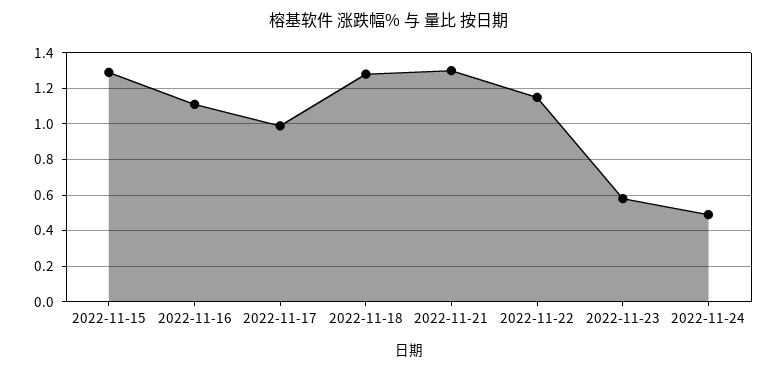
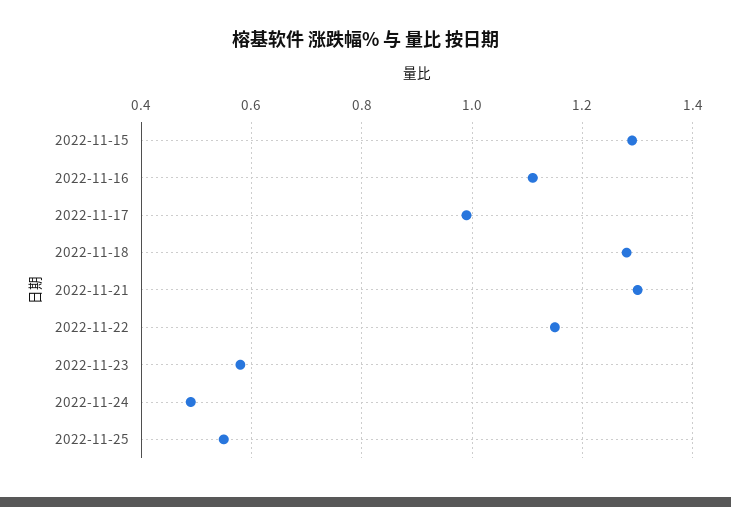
2022-11-25: none -> 0.55

